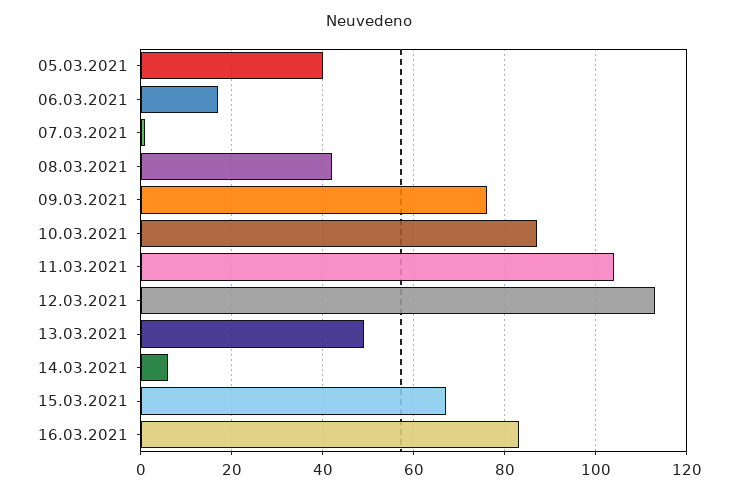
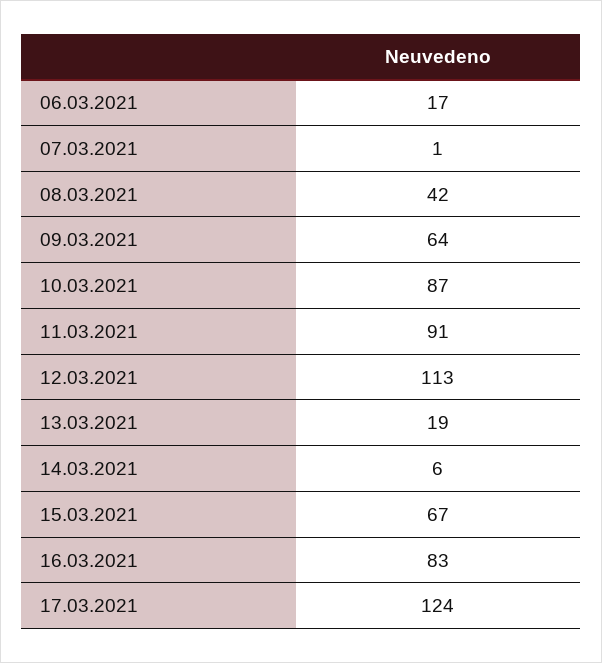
05.03.2021: 40 -> none
09.03.2021: 75 -> 64
11.03.2021: 105 -> 91
13.03.2021: 50 -> 19
17.03.2021: none -> 124

